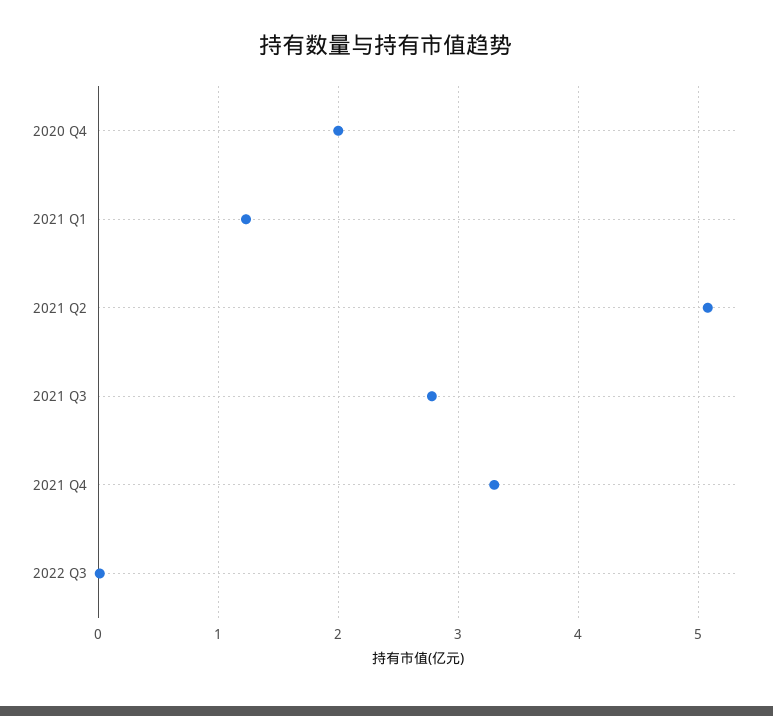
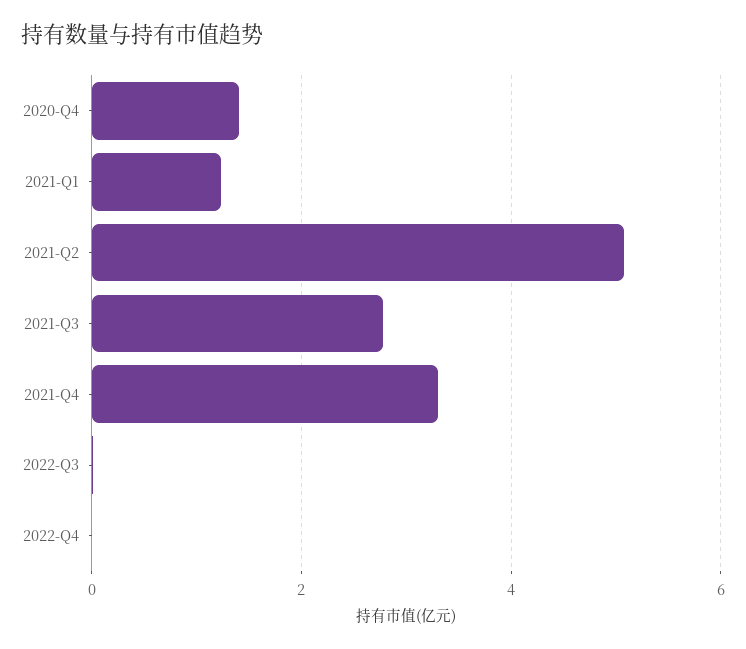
2020 Q4: 2 -> 1.4
2022-Q4: none -> 0

